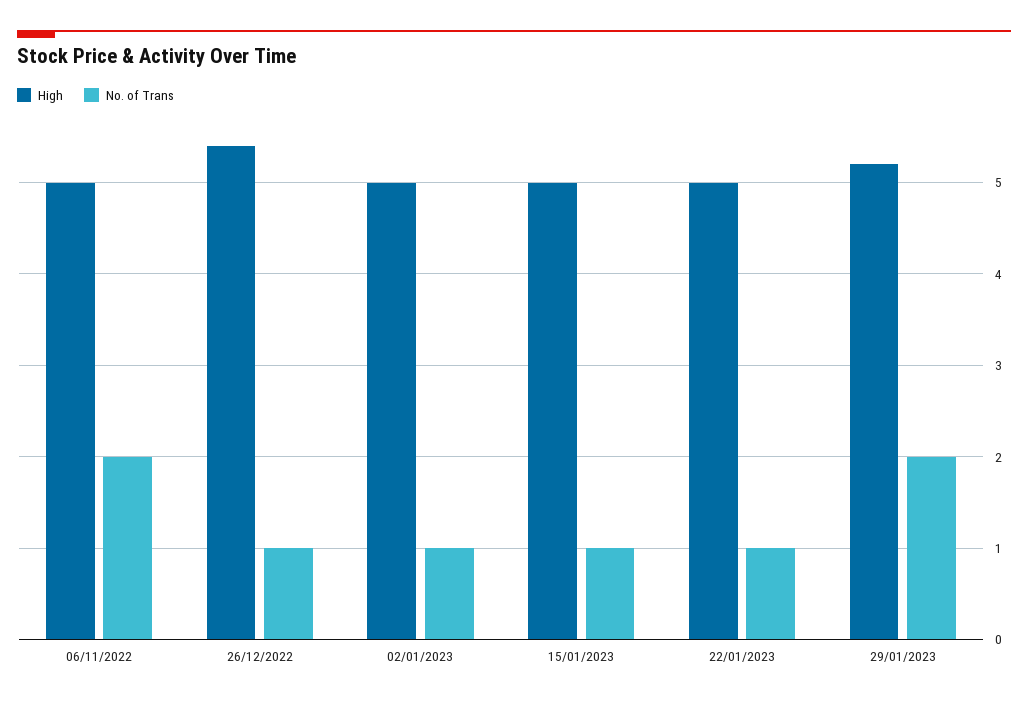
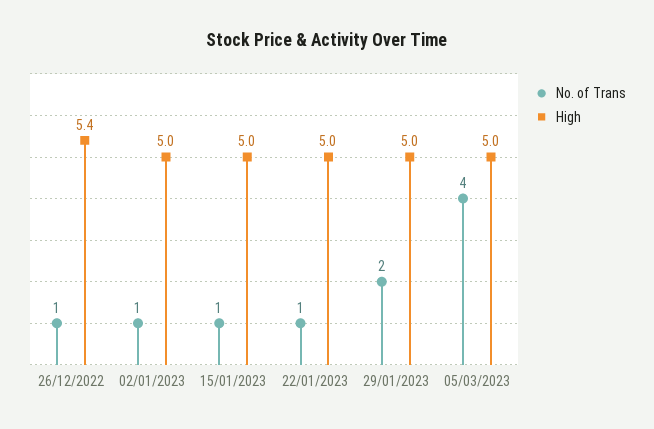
High, 06/11/2022: 5 -> none
No. of Trans, 06/11/2022: 2 -> none
High, 29/01/2023: 5.2 -> 5
No. of Trans, 05/03/2023: none -> 4
High, 05/03/2023: none -> 5

